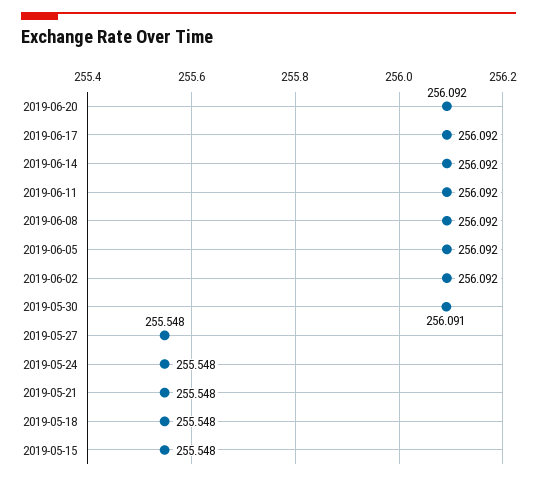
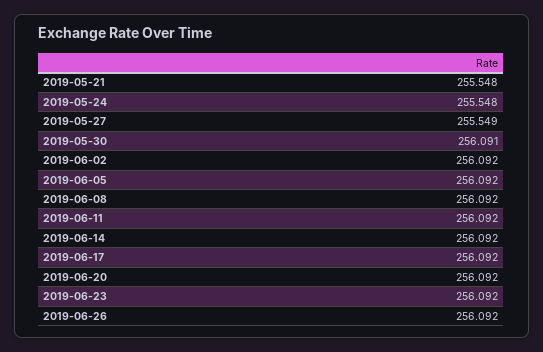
2019-05-27: 255.548 -> 255.549
2019-05-18: 255.548 -> none
2019-05-15: 255.548 -> none
2019-06-23: none -> 256.092
2019-06-26: none -> 256.092

